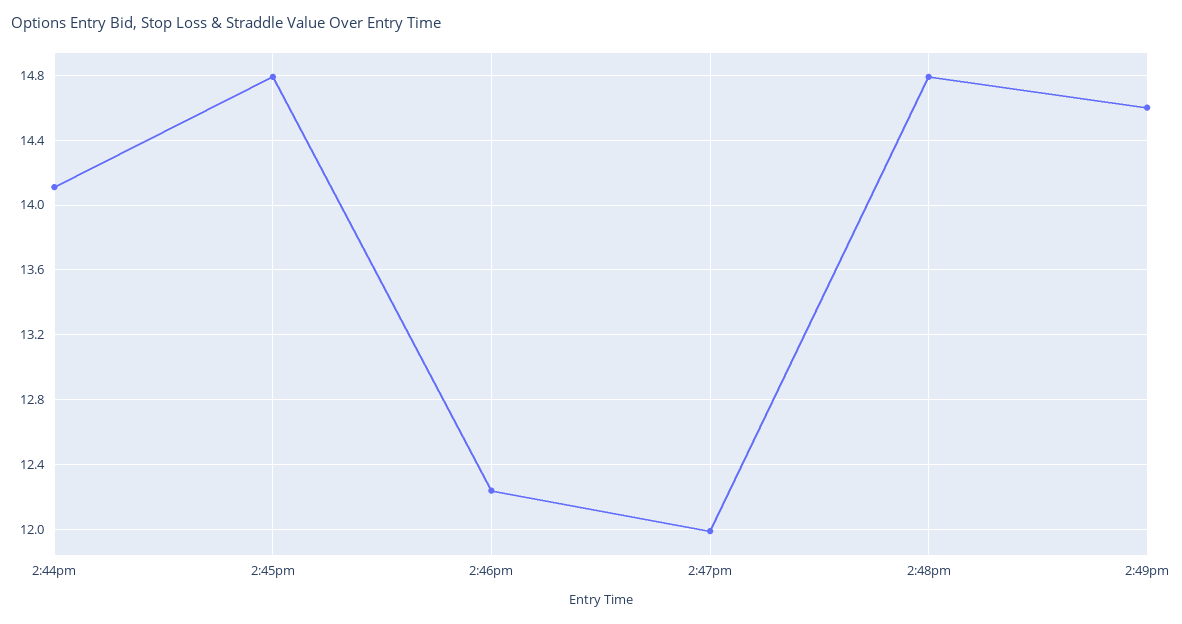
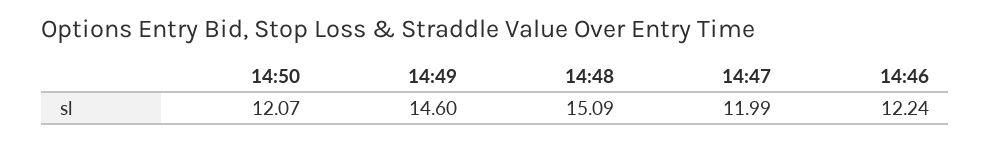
2:44pm: 14.1 -> none
2:45pm: 14.8 -> none
2:48pm: 14.8 -> 15.09
14:50: none -> 12.07

